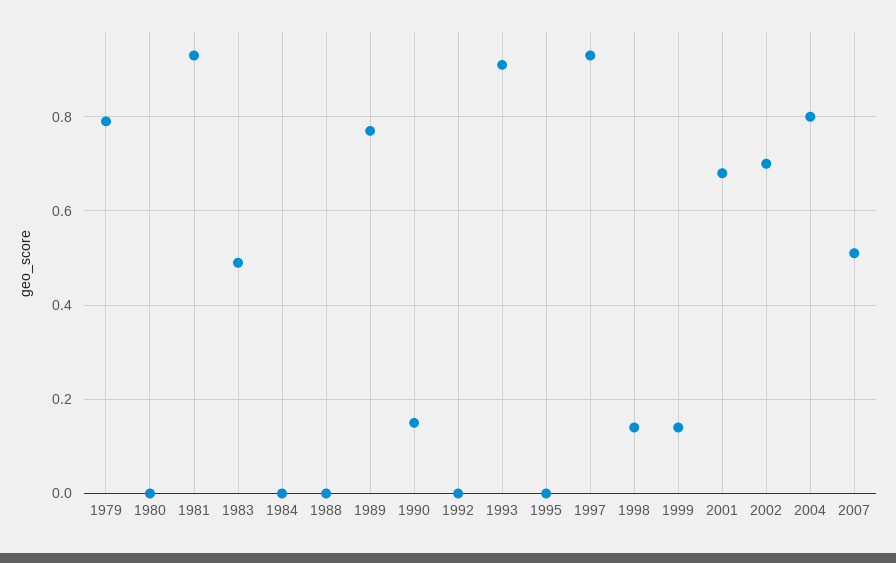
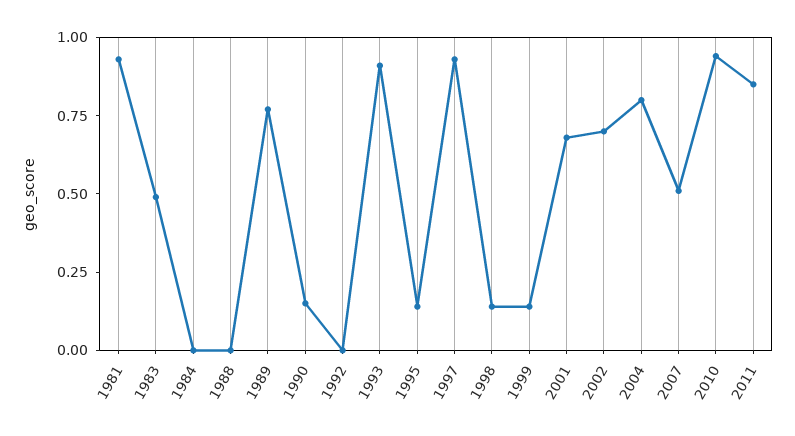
1979: 0.8 -> none
1980: 0 -> none
1995: 0 -> 0.15
2010: none -> 0.95
2011: none -> 0.85

